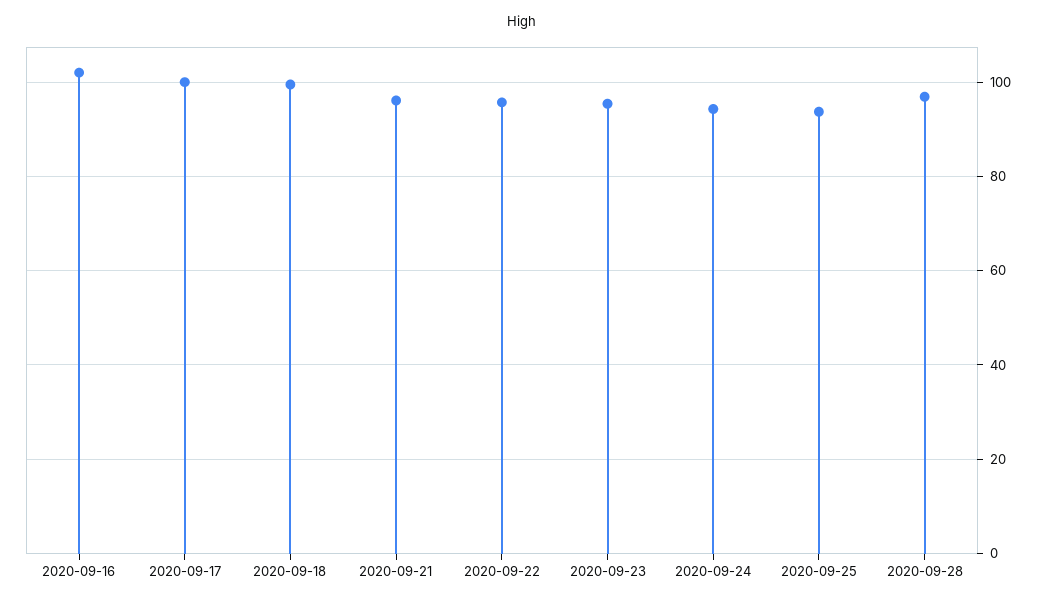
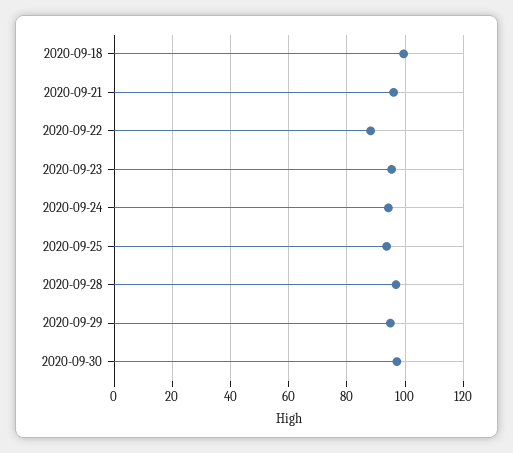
2020-09-16: 102 -> none
2020-09-17: 100 -> none
2020-09-22: 96 -> 87.5
2020-09-29: none -> 95
2020-09-30: none -> 97.5

